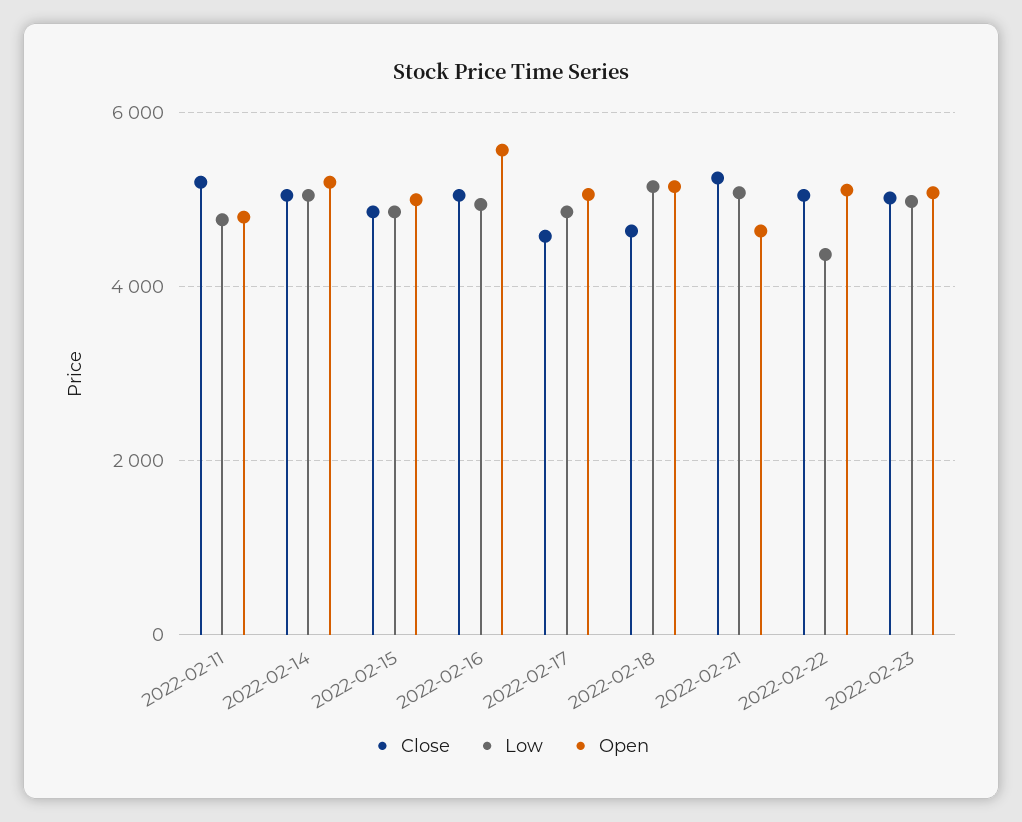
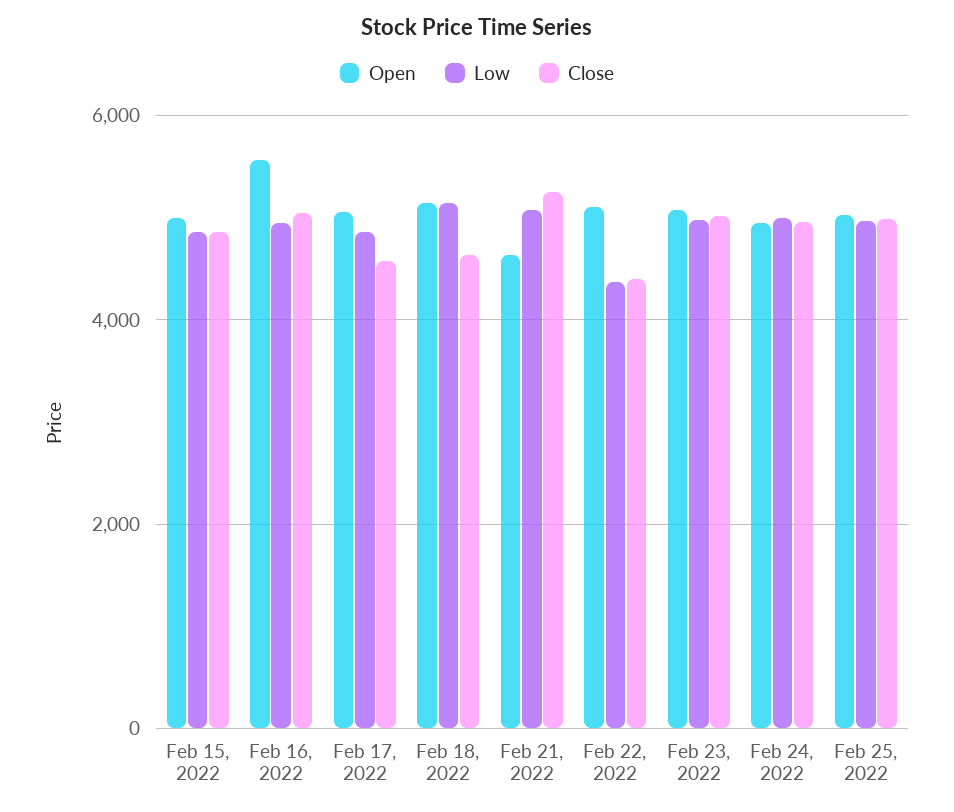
Close, 2022-02-11: 5200 -> none
Low, 2022-02-11: 4800 -> none
Open, 2022-02-11: 4800 -> none
Close, 2022-02-14: 5000 -> none
Low, 2022-02-14: 5000 -> none
Open, 2022-02-14: 5200 -> none
Close, 2022-02-22: 5000 -> 4400
Open, Feb 24, 2022: none -> 5000
Low, Feb 24, 2022: none -> 5000
Close, Feb 24, 2022: none -> 5000
Open, Feb 25, 2022: none -> 5000
Low, Feb 25, 2022: none -> 5000
Close, Feb 25, 2022: none -> 5000

